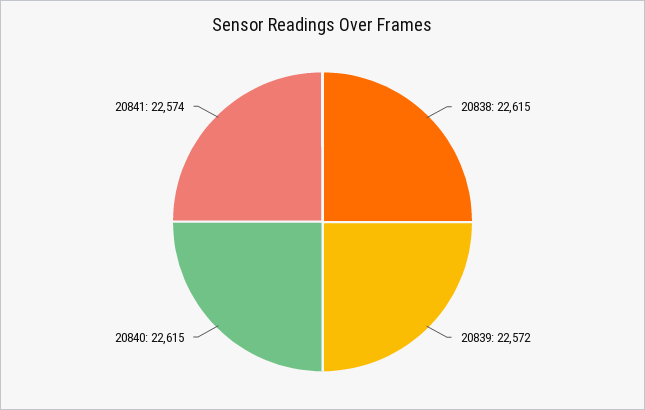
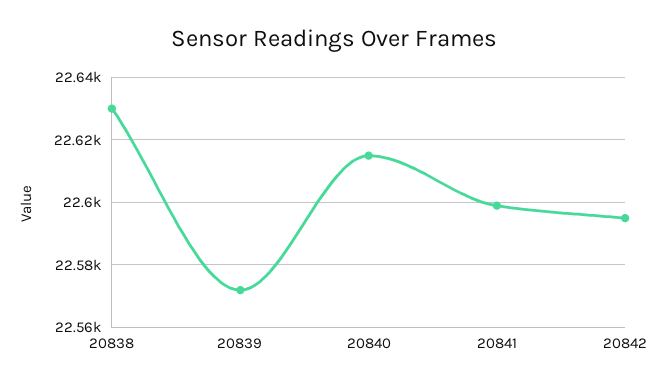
20838: 22615 -> 22630
20841: 22574 -> 22600
20842: none -> 22595

